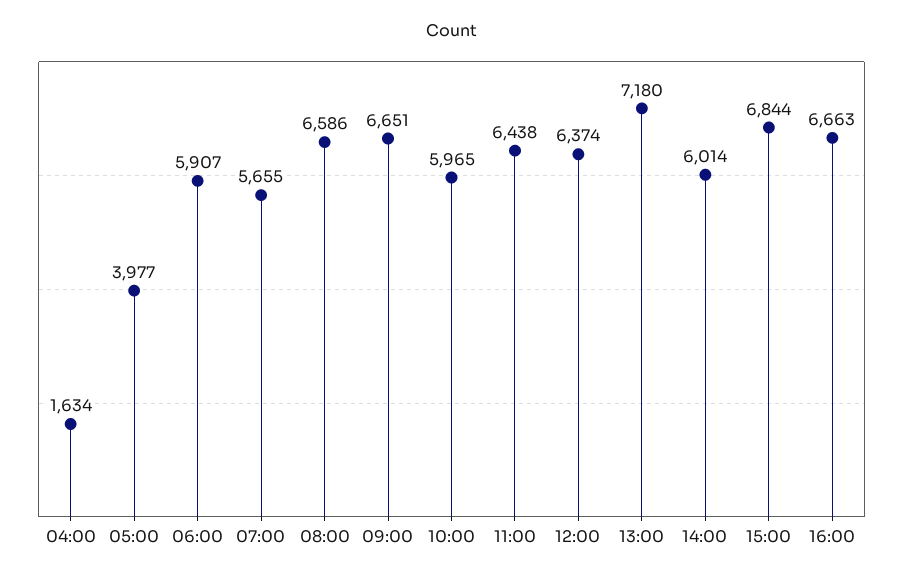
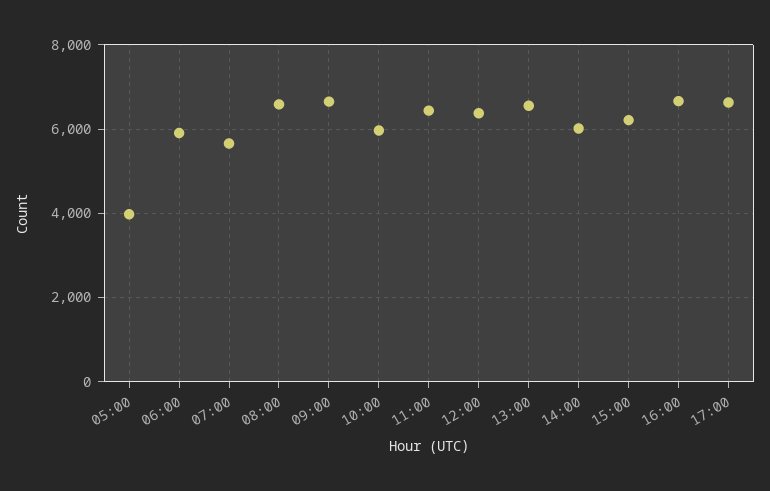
04:00: 1634 -> none
13:00: 7180 -> 6600
15:00: 6844 -> 6200
17:00: none -> 6600

